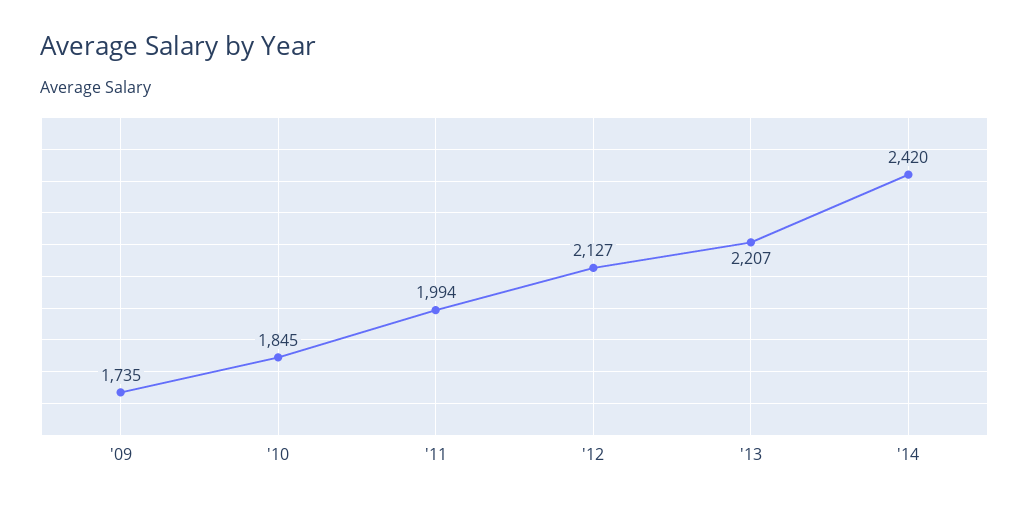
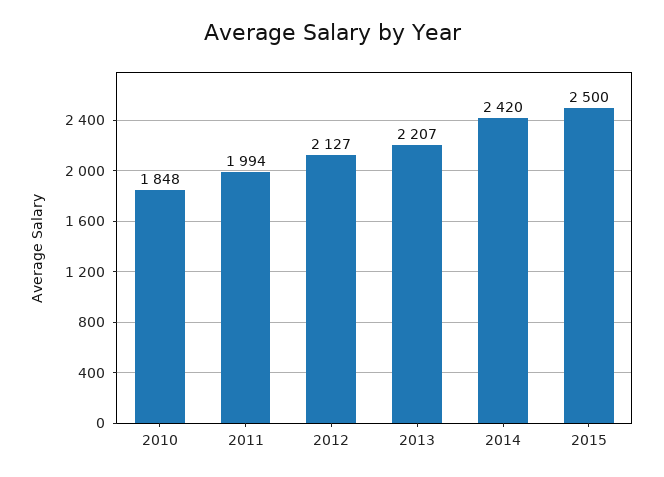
'09: 1735 -> none
'10: 1845 -> 1848
2015: none -> 2500

